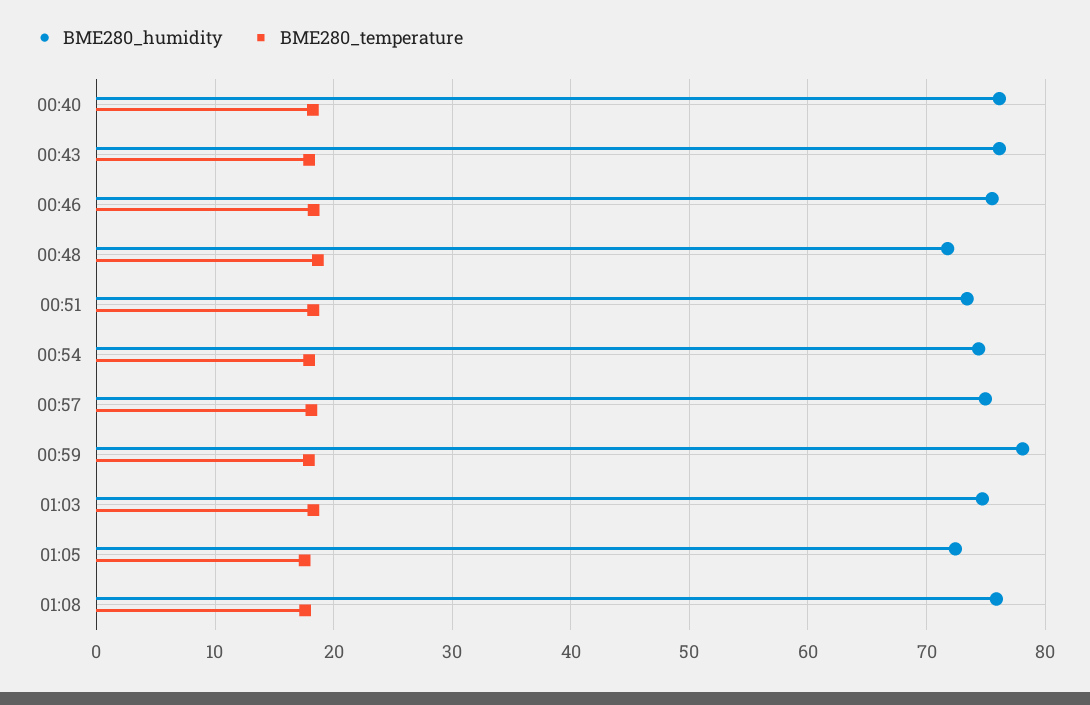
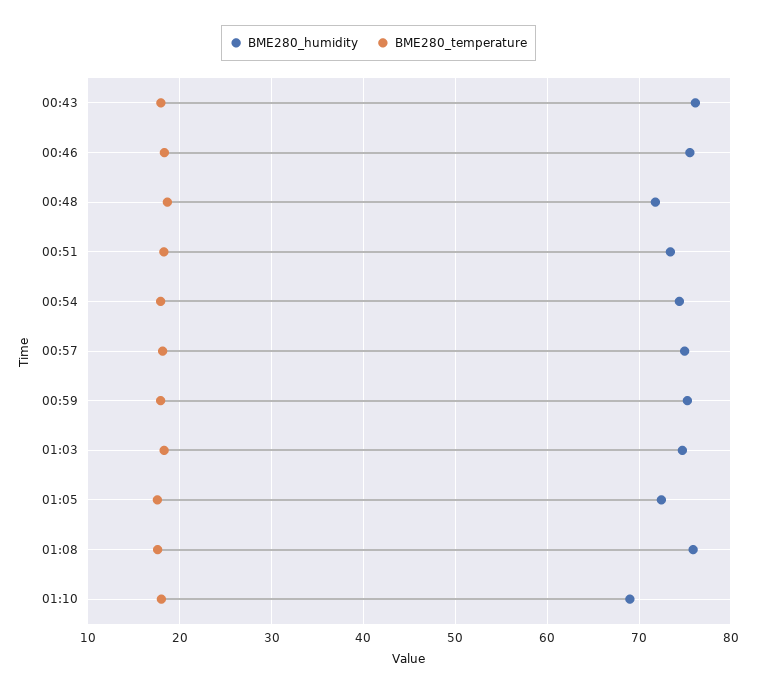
BME280_humidity, 00:40: 76 -> none
BME280_temperature, 00:40: 18 -> none
BME280_humidity, 00:59: 78 -> 75
BME280_humidity, 01:10: none -> 69
BME280_temperature, 01:10: none -> 18

